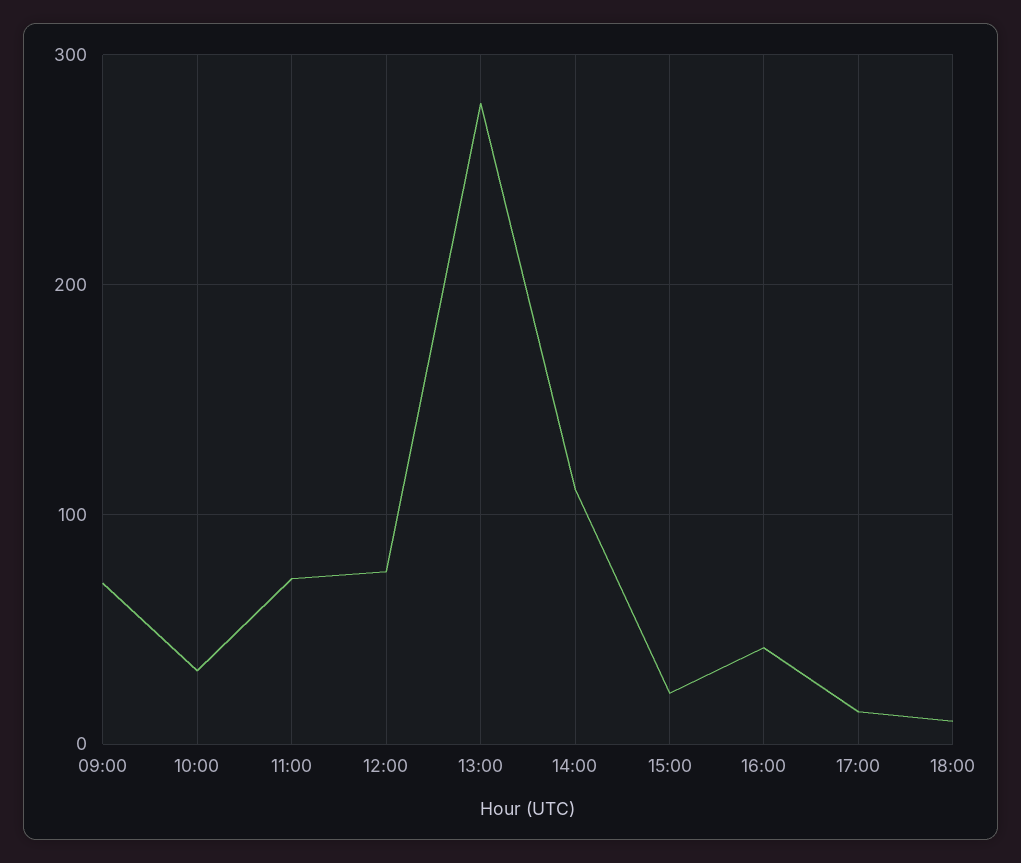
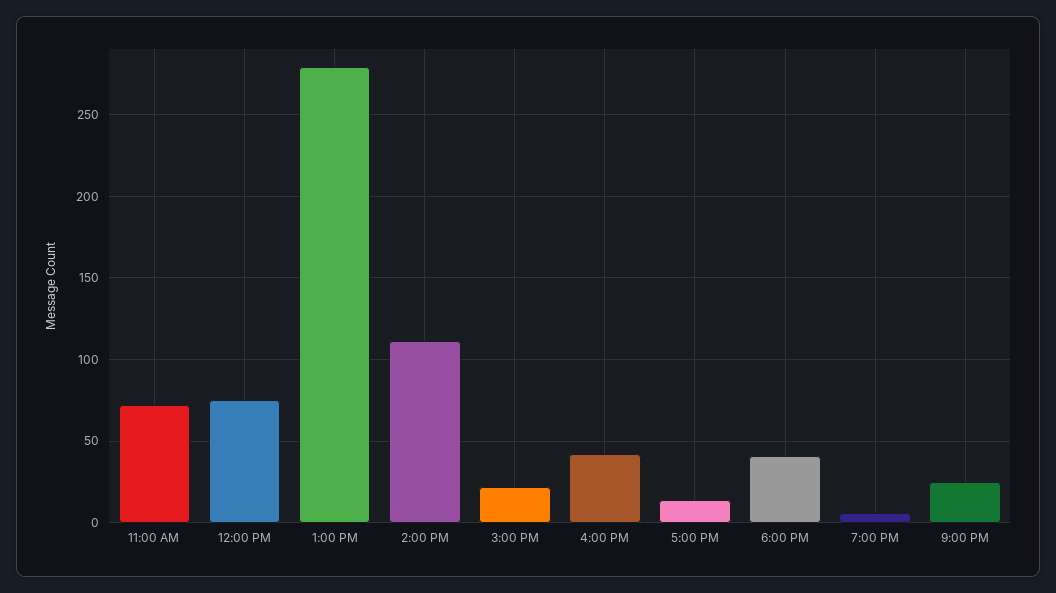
09:00: 70 -> none
10:00: 30 -> none
18:00: 10 -> 40
7:00 PM: none -> 5
9:00 PM: none -> 25

